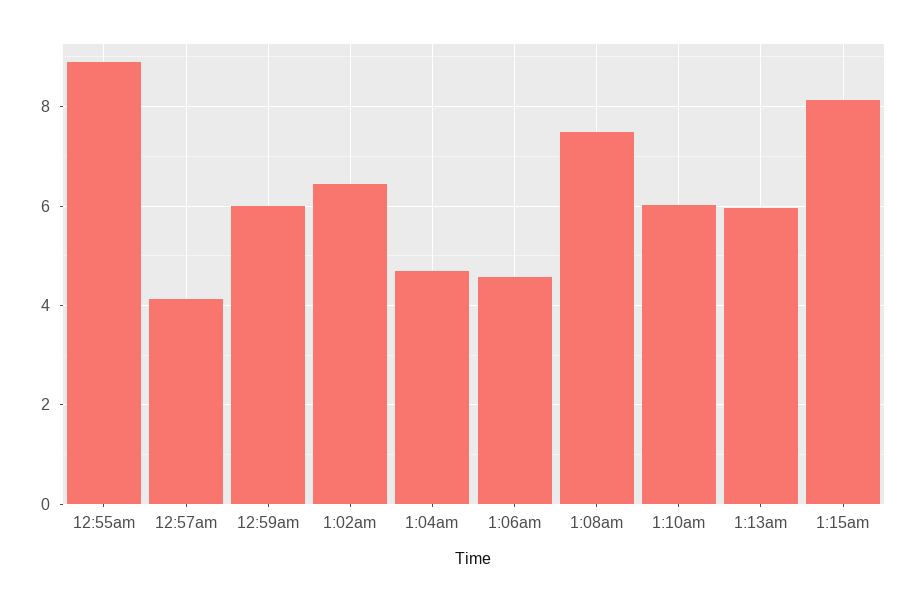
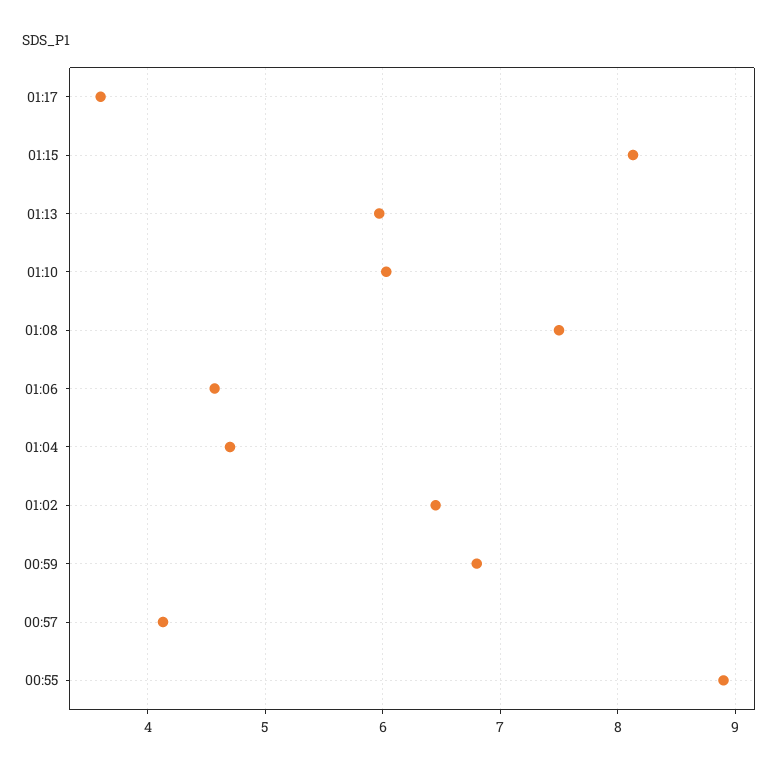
12:59am: 6 -> 6.8
01:17: none -> 3.6

